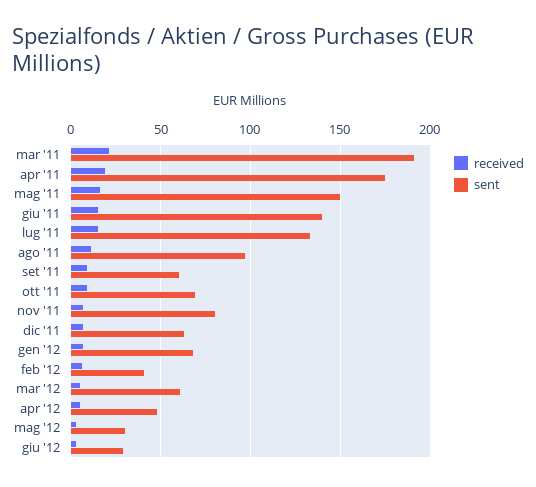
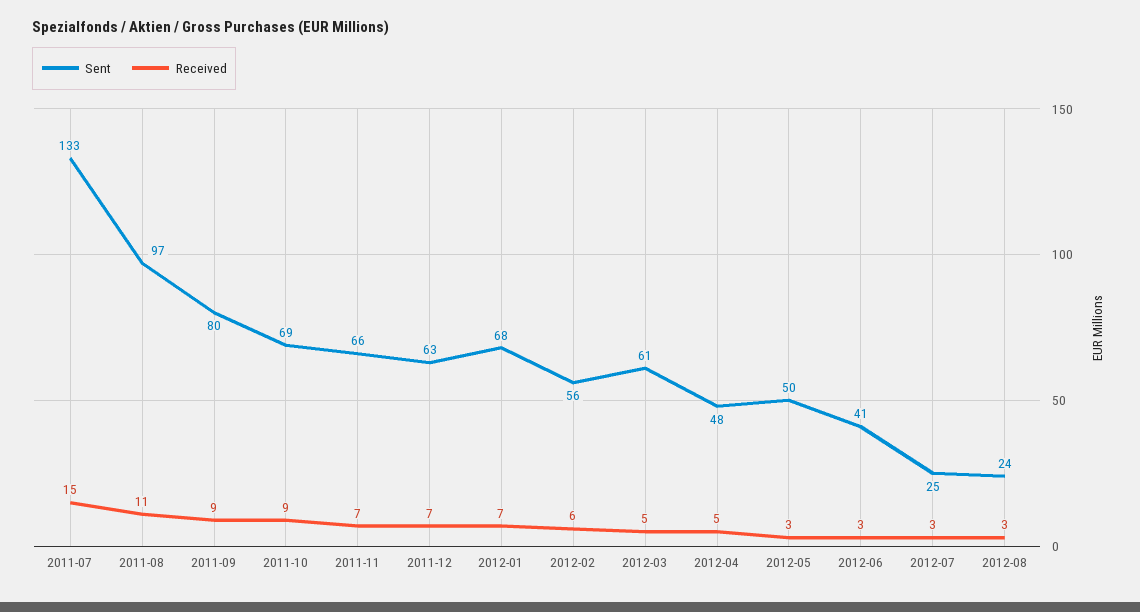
received, mar '11: 20 -> none
sent, mar '11: 190 -> none
received, apr '11: 20 -> none
sent, apr '11: 175 -> none
received, mag '11: 15 -> none
sent, mag '11: 150 -> none
received, giu '11: 15 -> none
sent, giu '11: 140 -> none
sent, set '11: 60 -> 80
sent, nov '11: 80 -> 66
sent, feb '12: 40 -> 56
sent, mag '12: 30 -> 50
sent, giu '12: 30 -> 41
sent, 2012-07: none -> 25
received, 2012-07: none -> 3
sent, 2012-08: none -> 24
received, 2012-08: none -> 3

